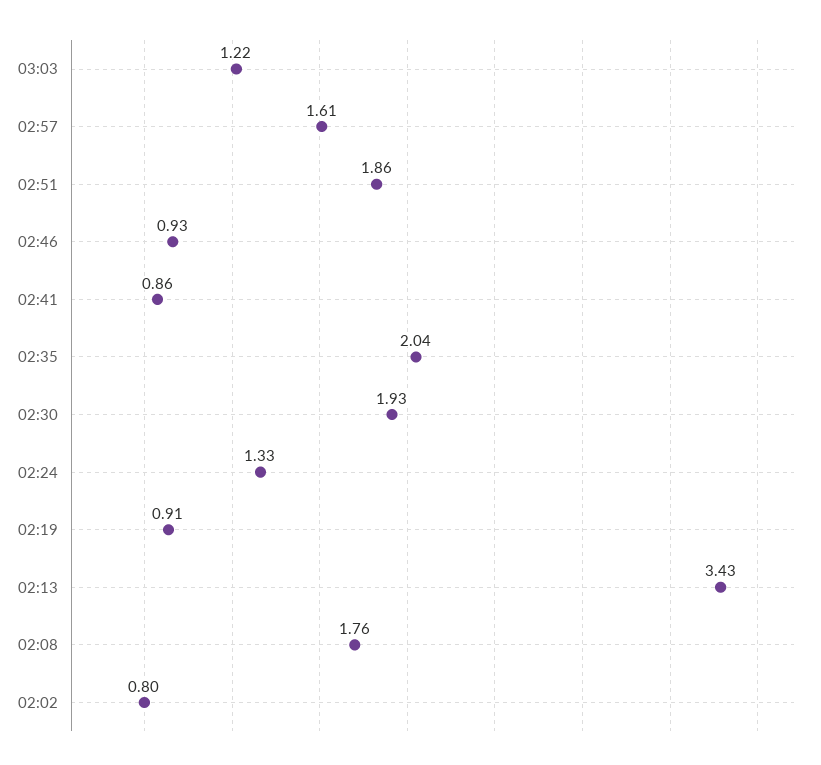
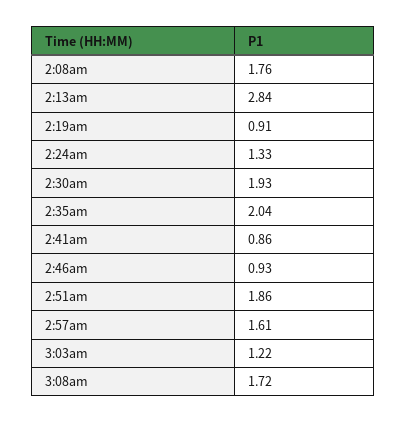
02:13: 3.43 -> 2.84
02:02: 0.8 -> none
3:08am: none -> 1.72

